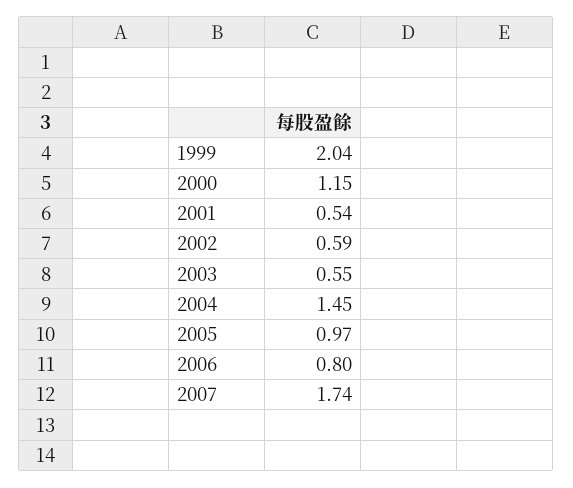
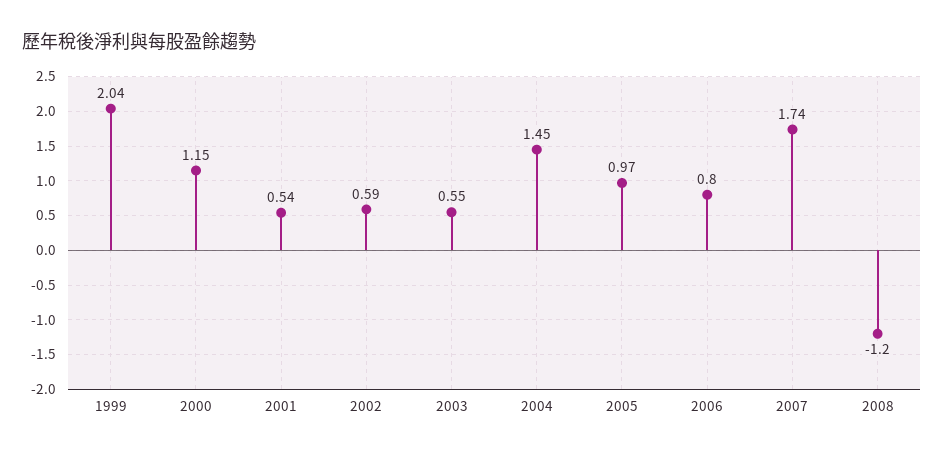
2008: none -> -1.2

